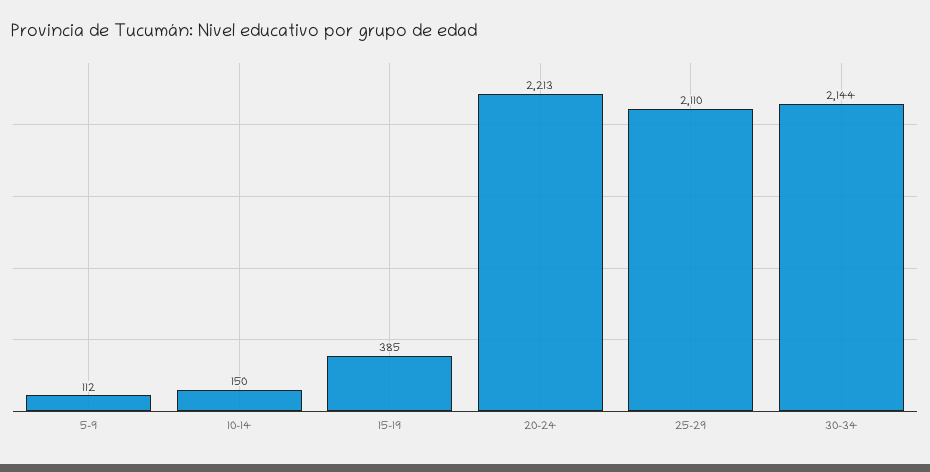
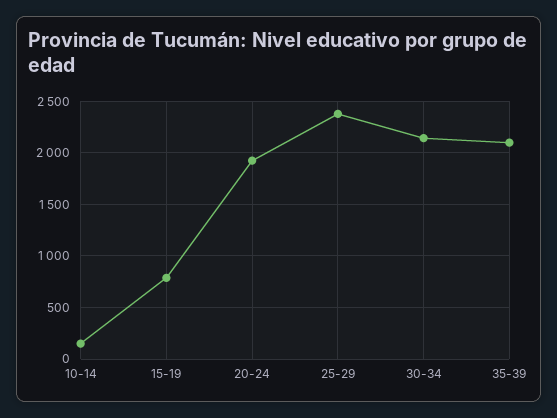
5-9: 112 -> none
15-19: 385 -> 800
20-24: 2213 -> 1900
25-29: 2110 -> 2400
35-39: none -> 2100

